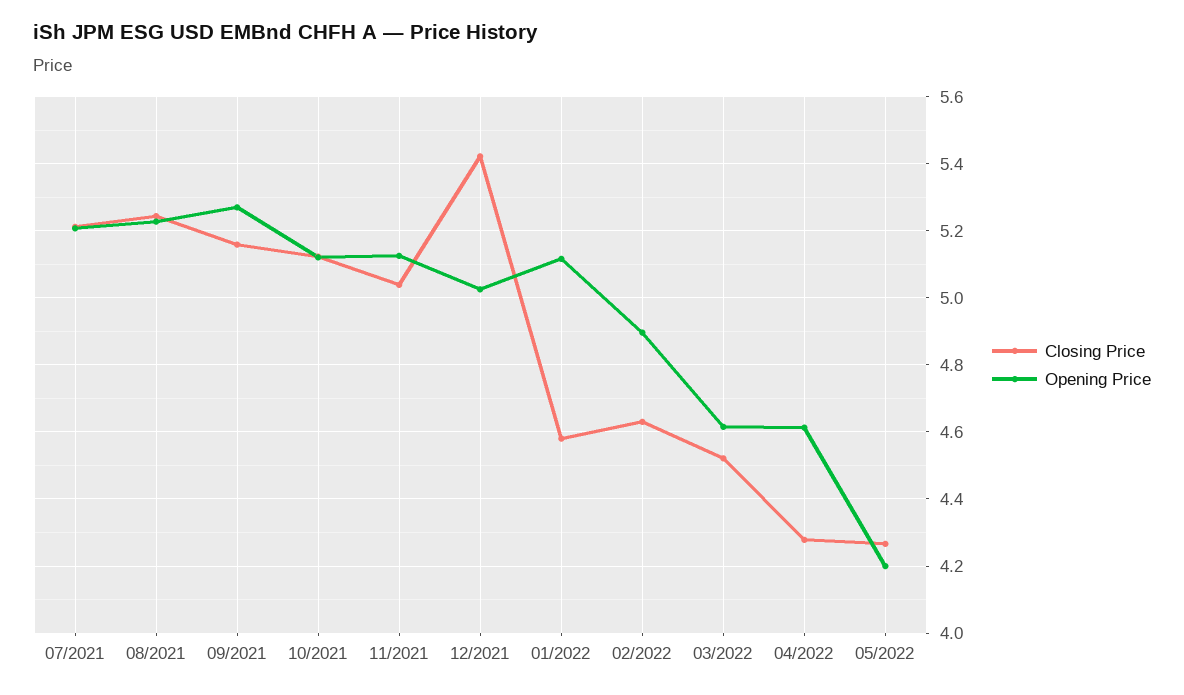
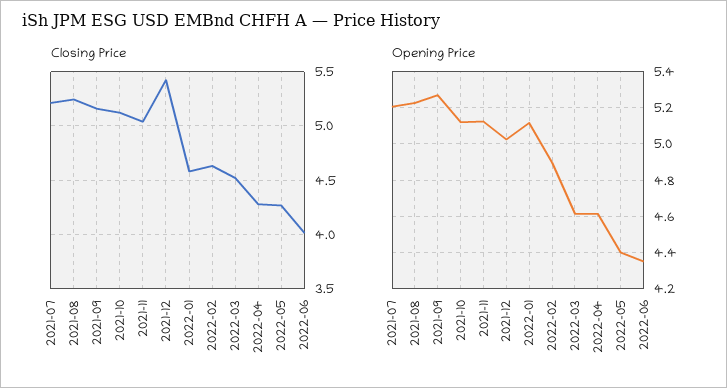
Opening Price, 05/2022: 4.2 -> 4.4
Closing Price, 2022-06: none -> 4
Opening Price, 2022-06: none -> 4.35

